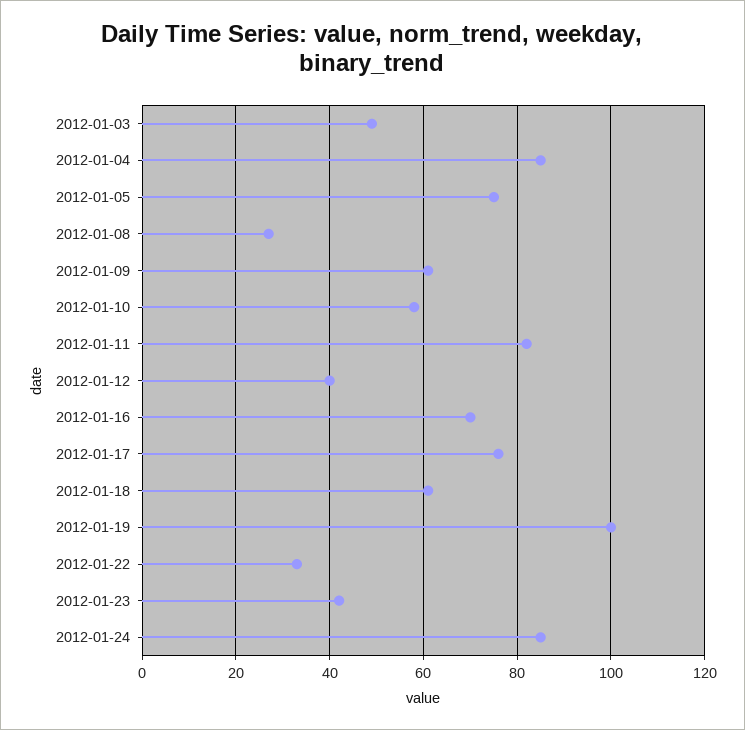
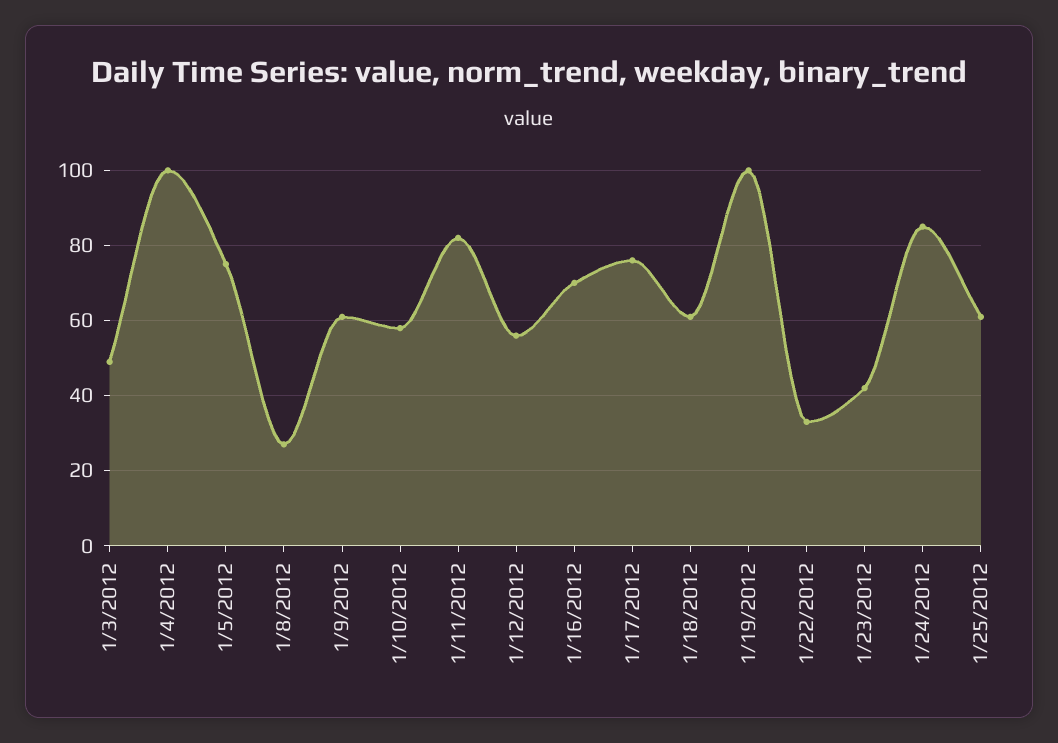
2012-01-04: 85 -> 100
2012-01-12: 40 -> 55
1/25/2012: none -> 60

